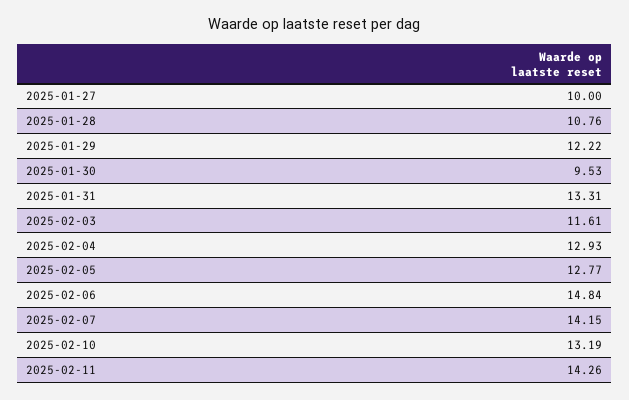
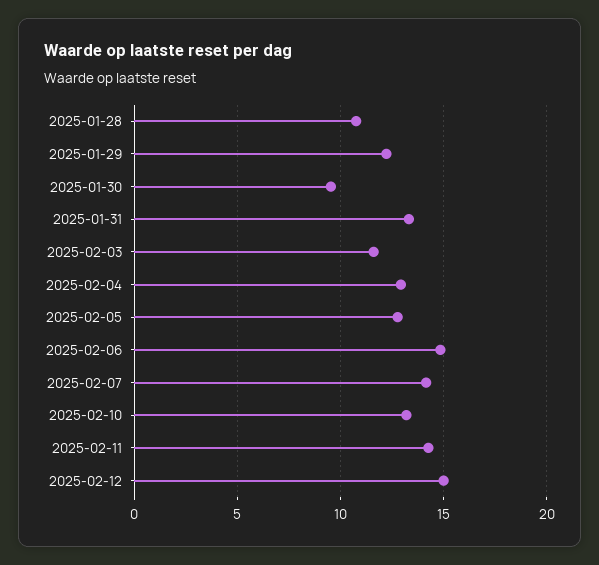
2025-01-27: 10 -> none
2025-02-12: none -> 15

